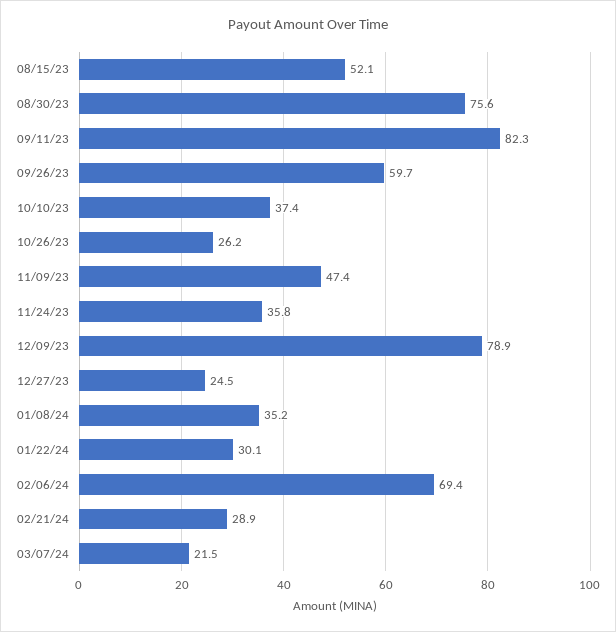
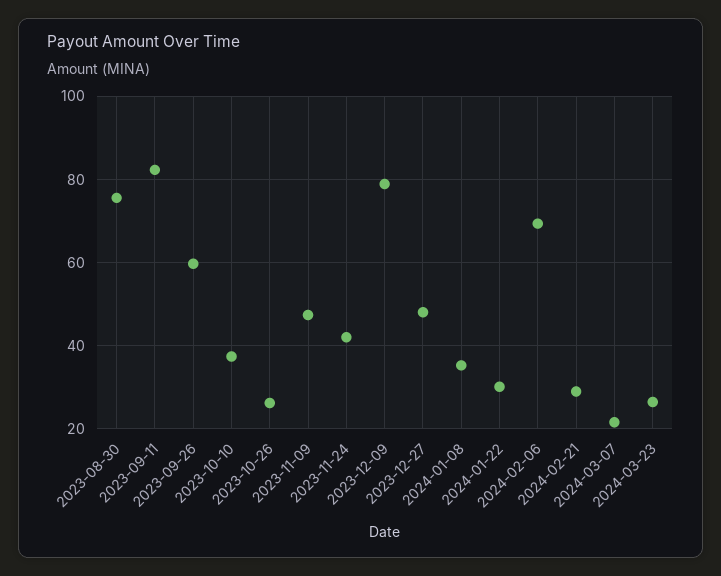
08/15/23: 52.1 -> none
11/24/23: 35.8 -> 42
12/27/23: 24.5 -> 48
2024-03-23: none -> 26

